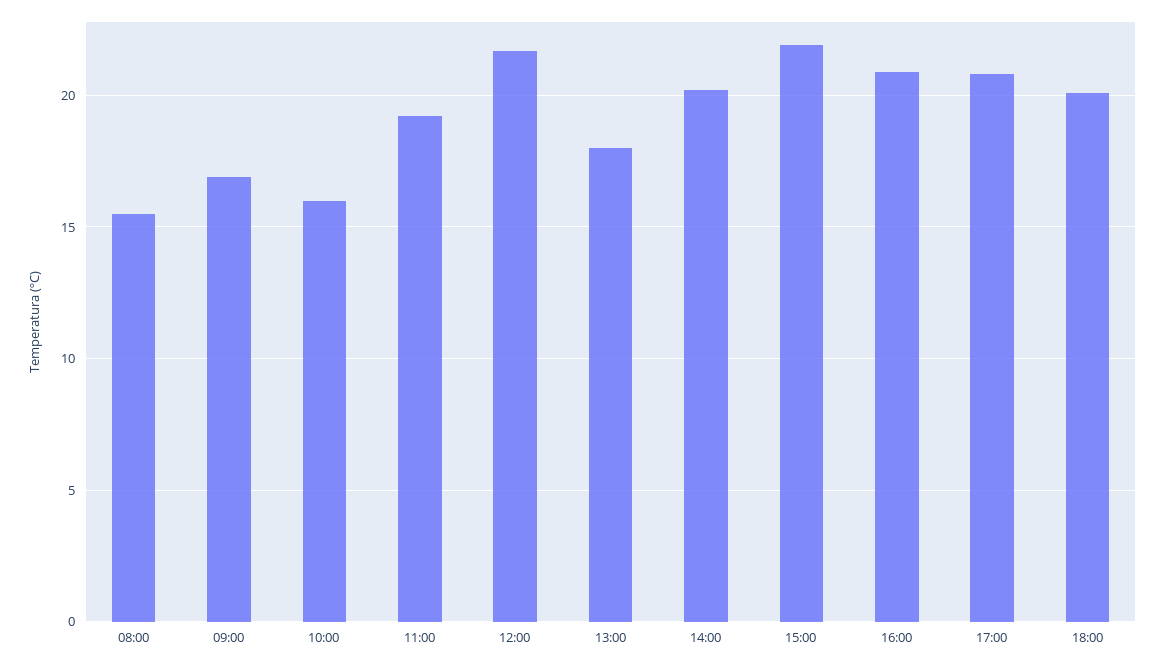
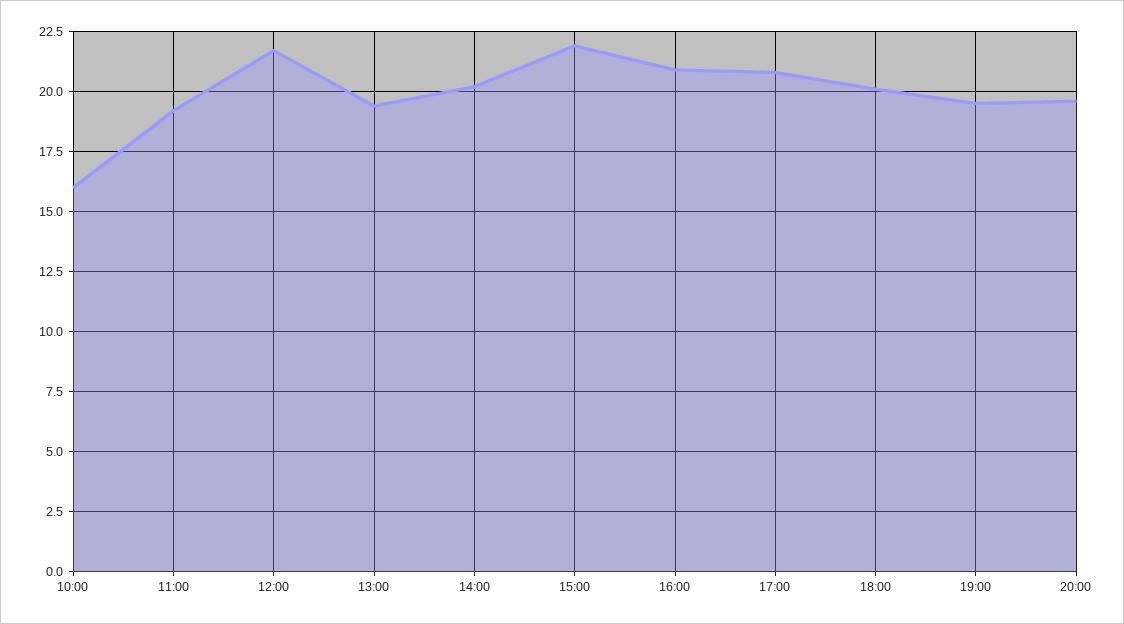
08:00: 15.5 -> none
09:00: 17 -> none
13:00: 18 -> 19.5
19:00: none -> 19.5
20:00: none -> 19.5

